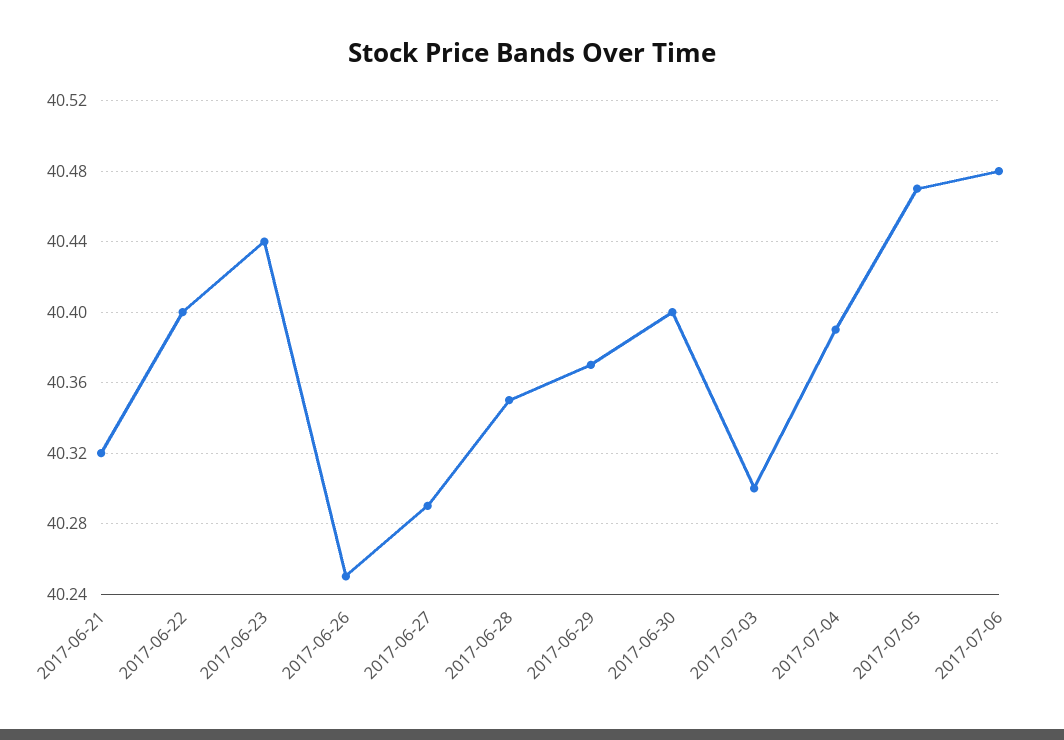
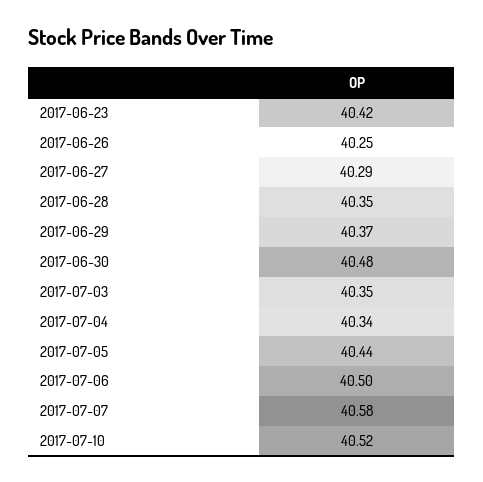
2017-06-21: 40.32 -> none
2017-06-22: 40.4 -> none
2017-06-23: 40.44 -> 40.42
2017-06-30: 40.4 -> 40.48
2017-07-03: 40.3 -> 40.35
2017-07-04: 40.39 -> 40.34
2017-07-05: 40.47 -> 40.44
2017-07-06: 40.48 -> 40.5
2017-07-07: none -> 40.58
2017-07-10: none -> 40.52

